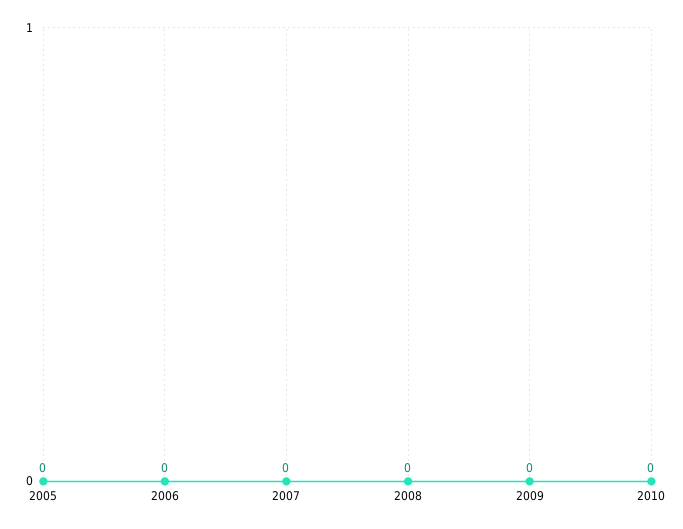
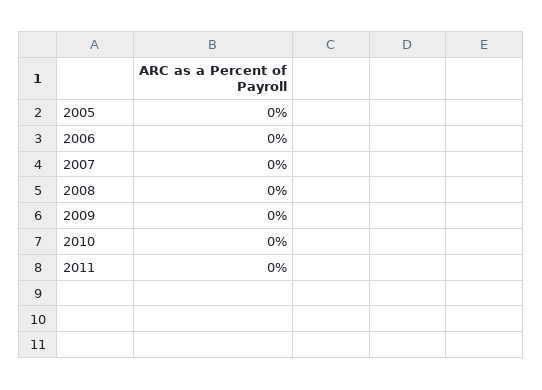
2011: none -> 0

